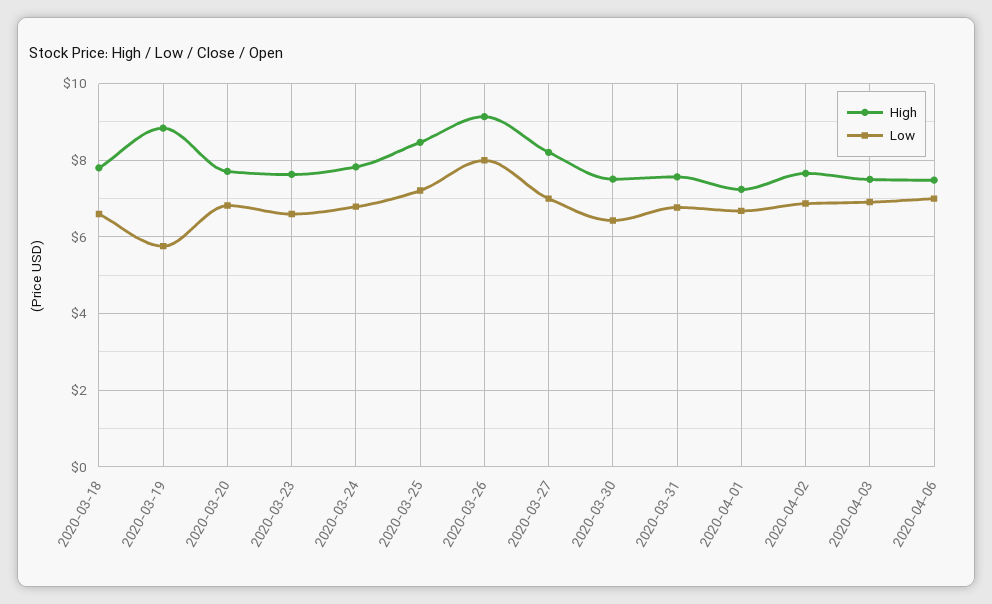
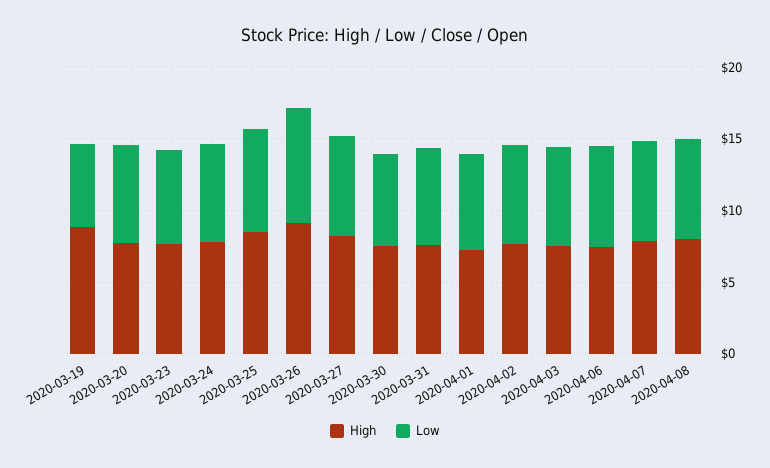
High, 2020-03-18: 7.8 -> none
Low, 2020-03-18: 6.6 -> none
High, 2020-04-07: none -> 8
Low, 2020-04-07: none -> 7
High, 2020-04-08: none -> 8
Low, 2020-04-08: none -> 7

